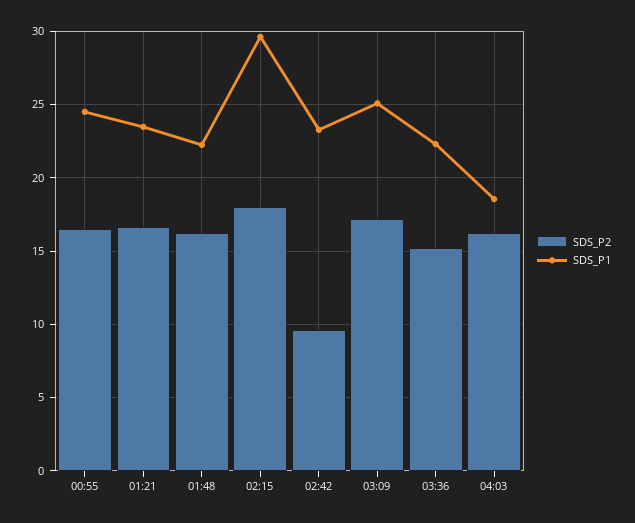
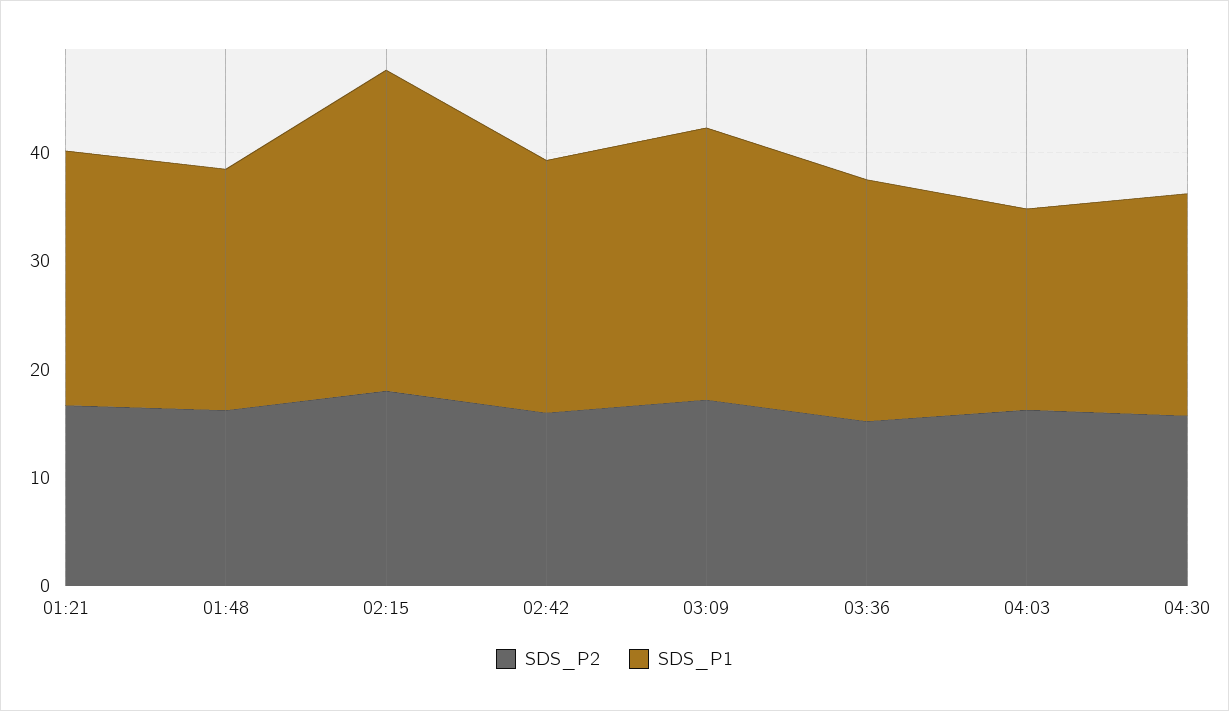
SDS_P2, 00:55: 16.5 -> none
SDS_P1, 00:55: 24.5 -> none
SDS_P2, 02:42: 9.5 -> 16
SDS_P2, 04:30: none -> 16
SDS_P1, 04:30: none -> 20

